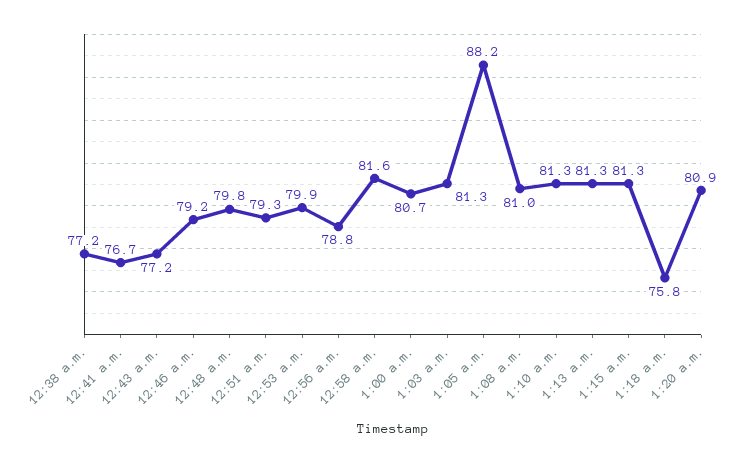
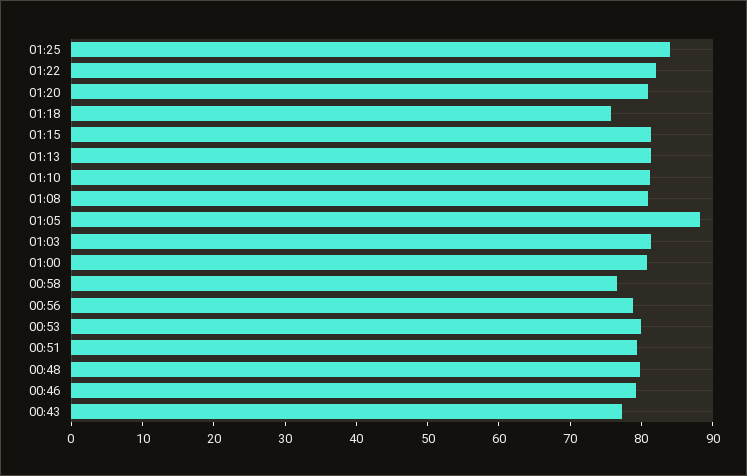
12:38 a.m.: 77.2 -> none
12:41 a.m.: 76.7 -> none
12:58 a.m.: 81.6 -> 76
01:25: none -> 84
01:22: none -> 82

